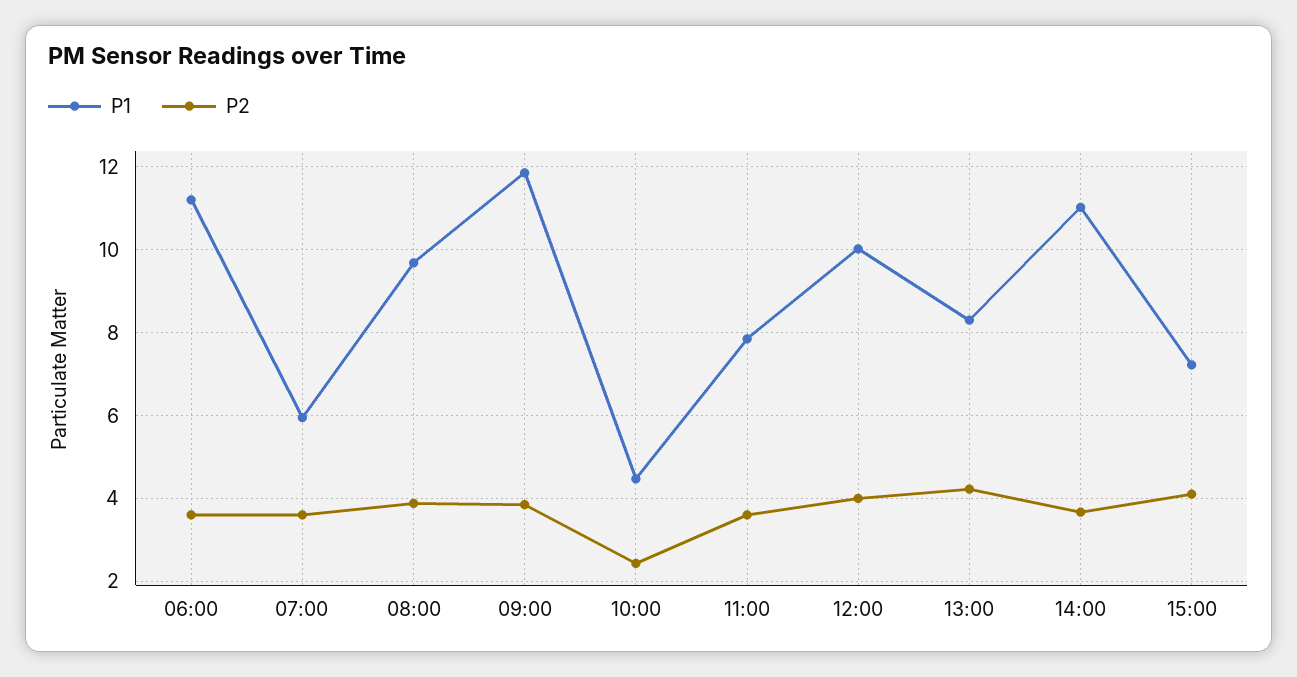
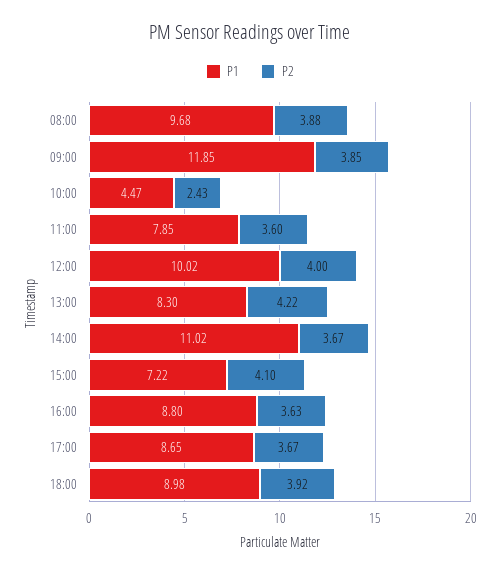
P1, 06:00: 11.2 -> none
P2, 06:00: 3.6 -> none
P1, 07:00: 6 -> none
P2, 07:00: 3.6 -> none
P1, 16:00: none -> 8.8
P2, 16:00: none -> 3.63
P1, 17:00: none -> 8.65
P2, 17:00: none -> 3.67
P1, 18:00: none -> 8.98
P2, 18:00: none -> 3.92

